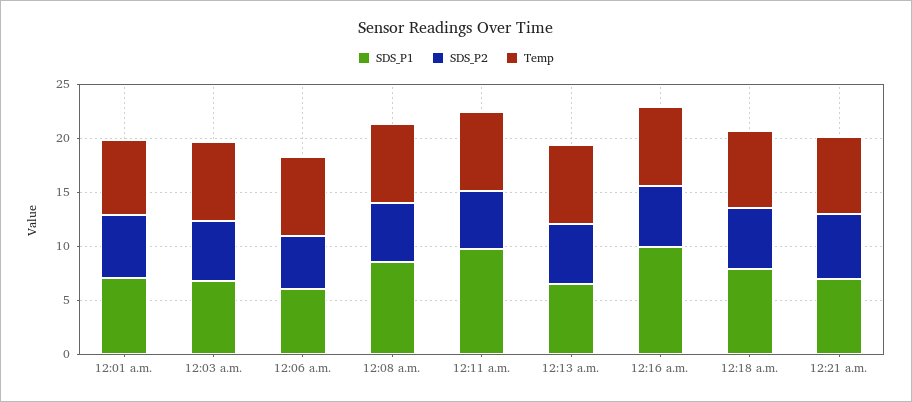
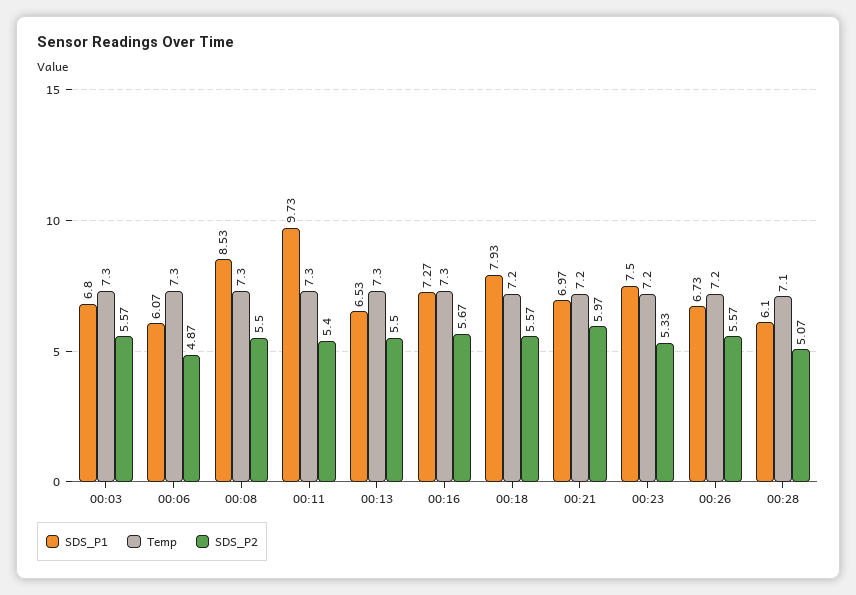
SDS_P1, 12:01 a.m.: 7 -> none
SDS_P2, 12:01 a.m.: 6 -> none
Temp, 12:01 a.m.: 7 -> none
SDS_P1, 12:16 a.m.: 10 -> 7.27
SDS_P1, 00:23: none -> 7.5
Temp, 00:23: none -> 7.2
SDS_P2, 00:23: none -> 5.33
SDS_P1, 00:26: none -> 6.73
Temp, 00:26: none -> 7.2
SDS_P2, 00:26: none -> 5.57
SDS_P1, 00:28: none -> 6.1
Temp, 00:28: none -> 7.1
SDS_P2, 00:28: none -> 5.07

